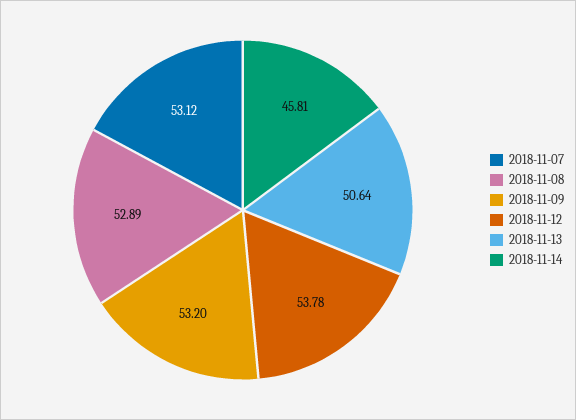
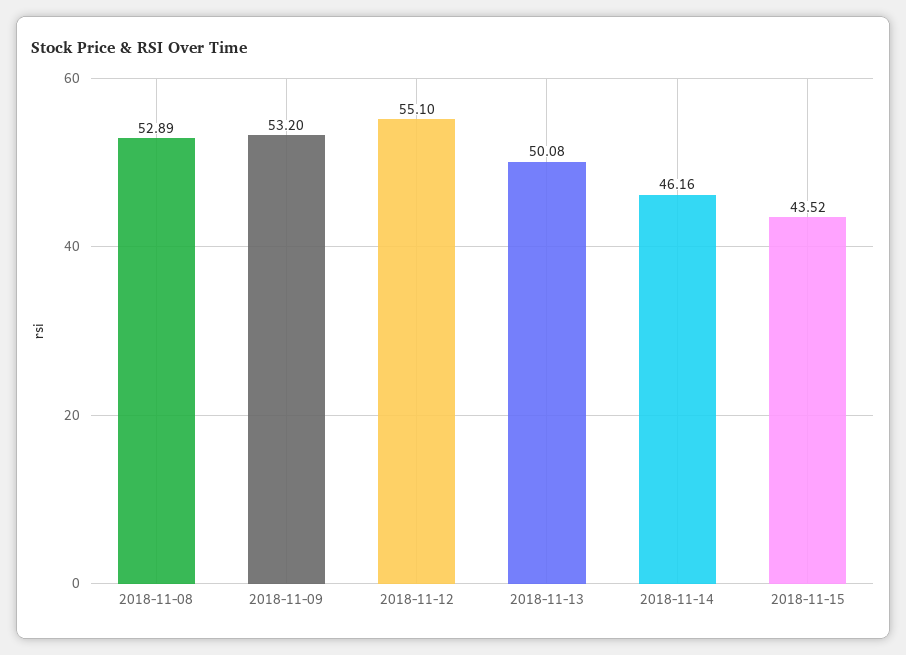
2018-11-07: 53.12 -> none
2018-11-12: 53.78 -> 55.1
2018-11-13: 50.64 -> 50.08
2018-11-14: 45.81 -> 46.16
2018-11-15: none -> 43.52

